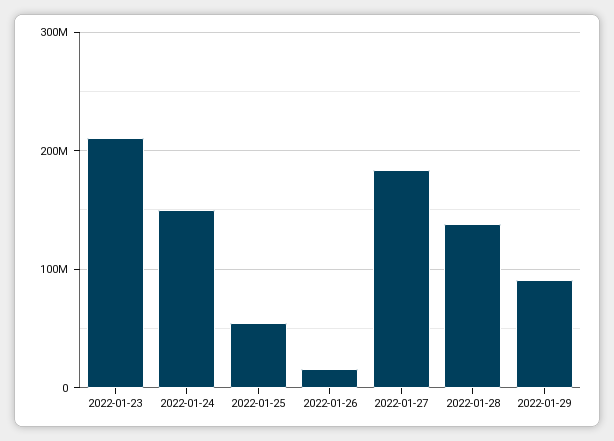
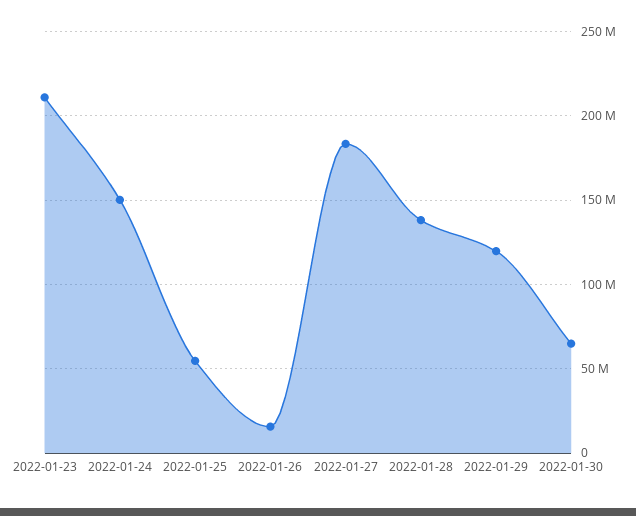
2022-01-29: 90000000 -> 120000000
2022-01-30: none -> 65000000

